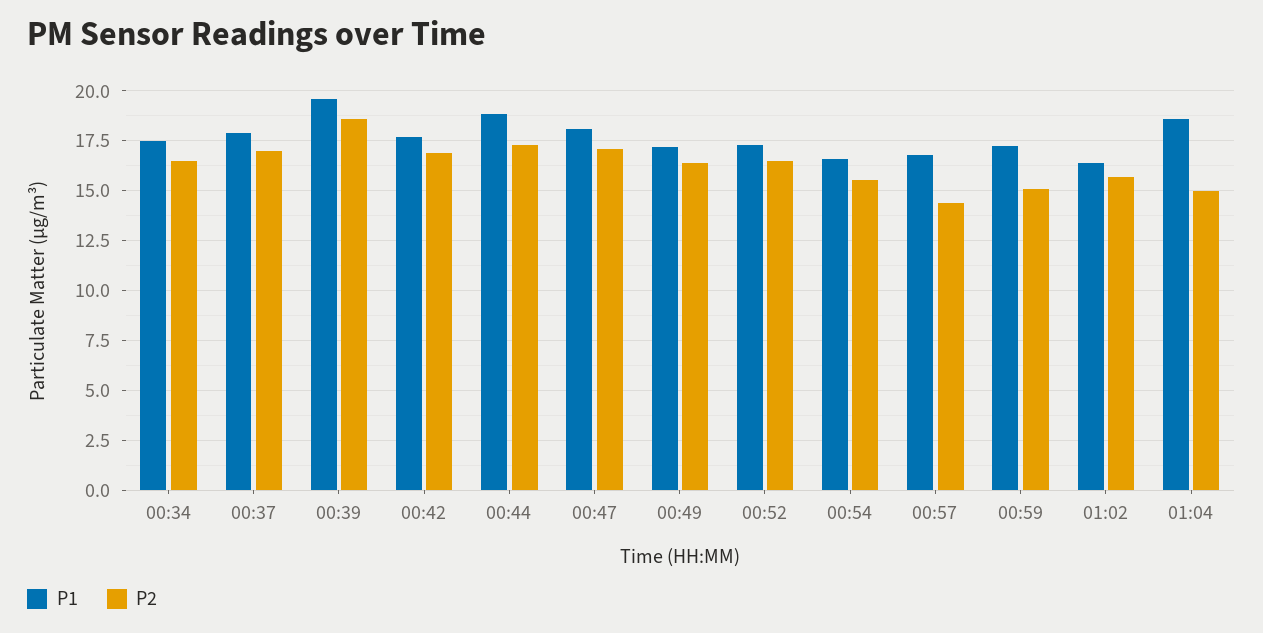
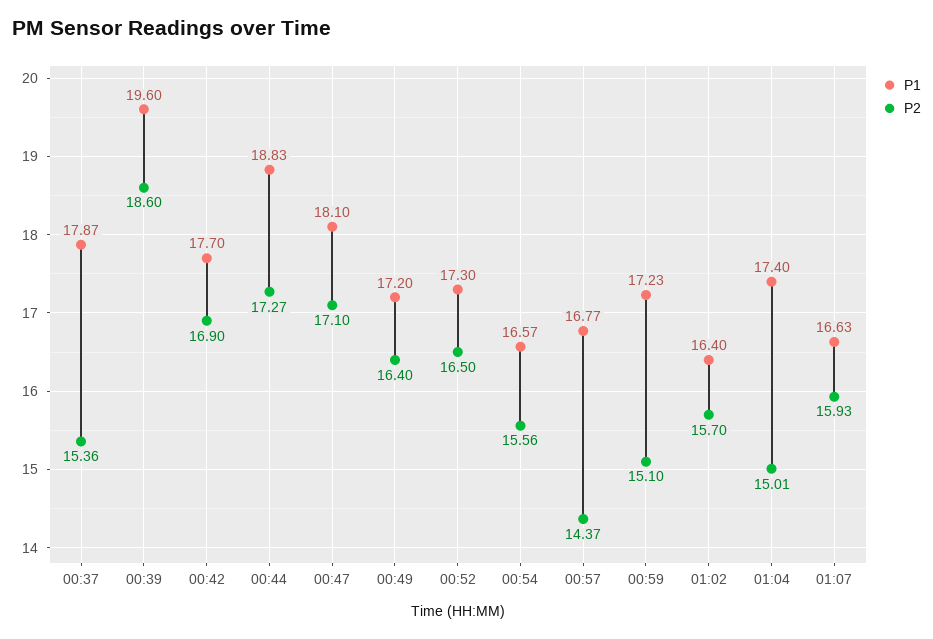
P1, 00:34: 17.5 -> none
P2, 00:34: 16.5 -> none
P2, 00:37: 17 -> 15.36
P1, 01:04: 18.5 -> 17.4
P1, 01:07: none -> 16.63
P2, 01:07: none -> 15.93

